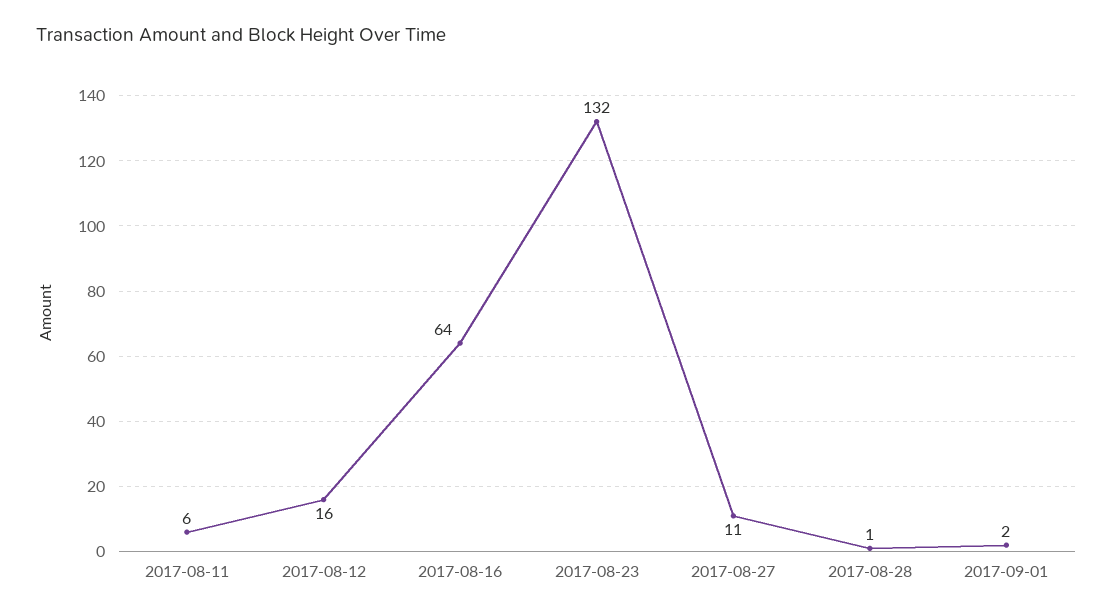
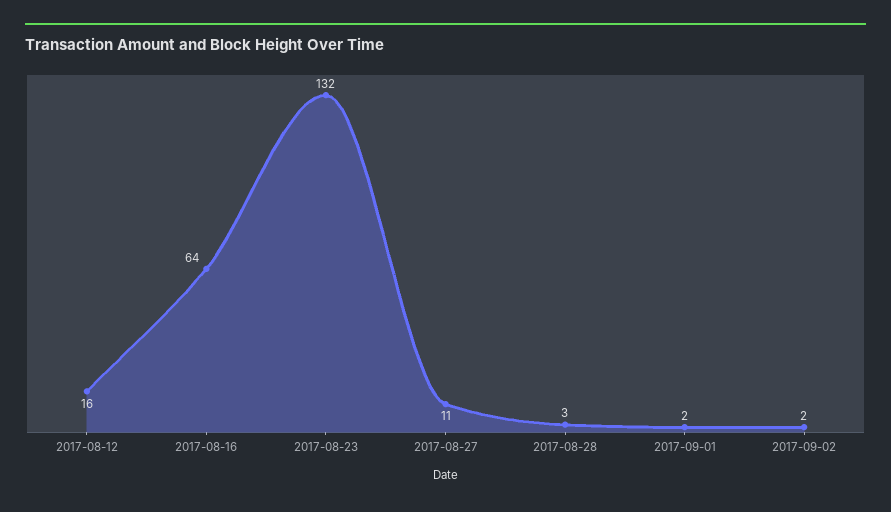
2017-08-11: 6 -> none
2017-08-28: 1 -> 3
2017-09-02: none -> 2

